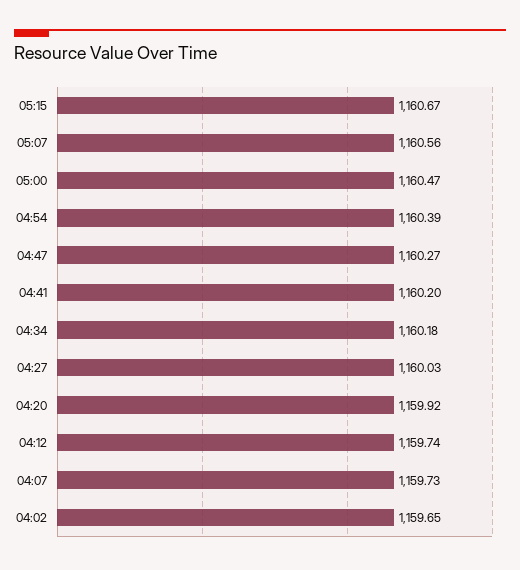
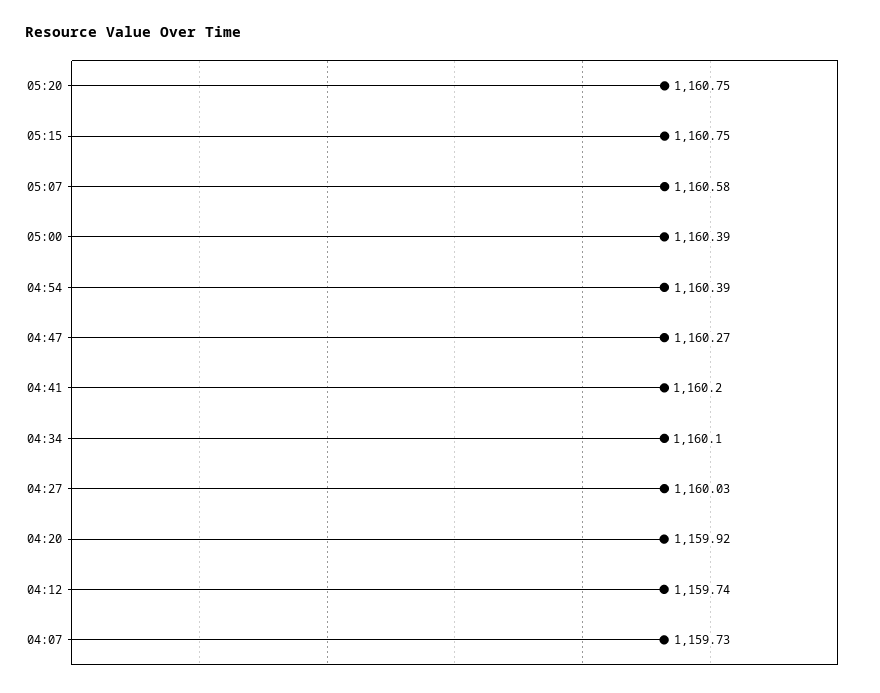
05:15: 1160.67 -> 1160.75
05:07: 1160.56 -> 1160.58
05:00: 1160.47 -> 1160.39
04:34: 1160.18 -> 1160.1
04:02: 1159.65 -> none
05:20: none -> 1160.75

